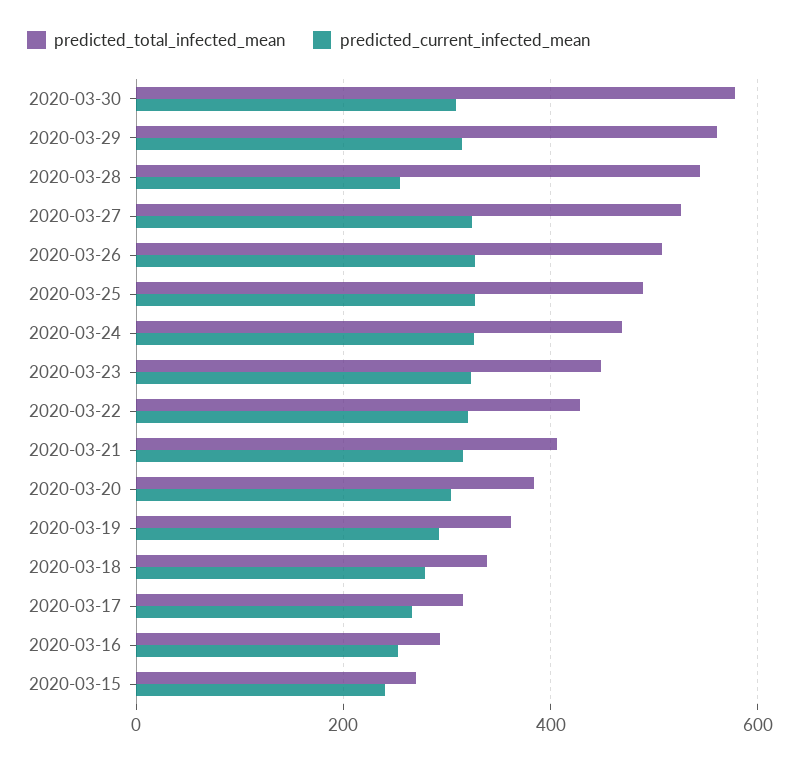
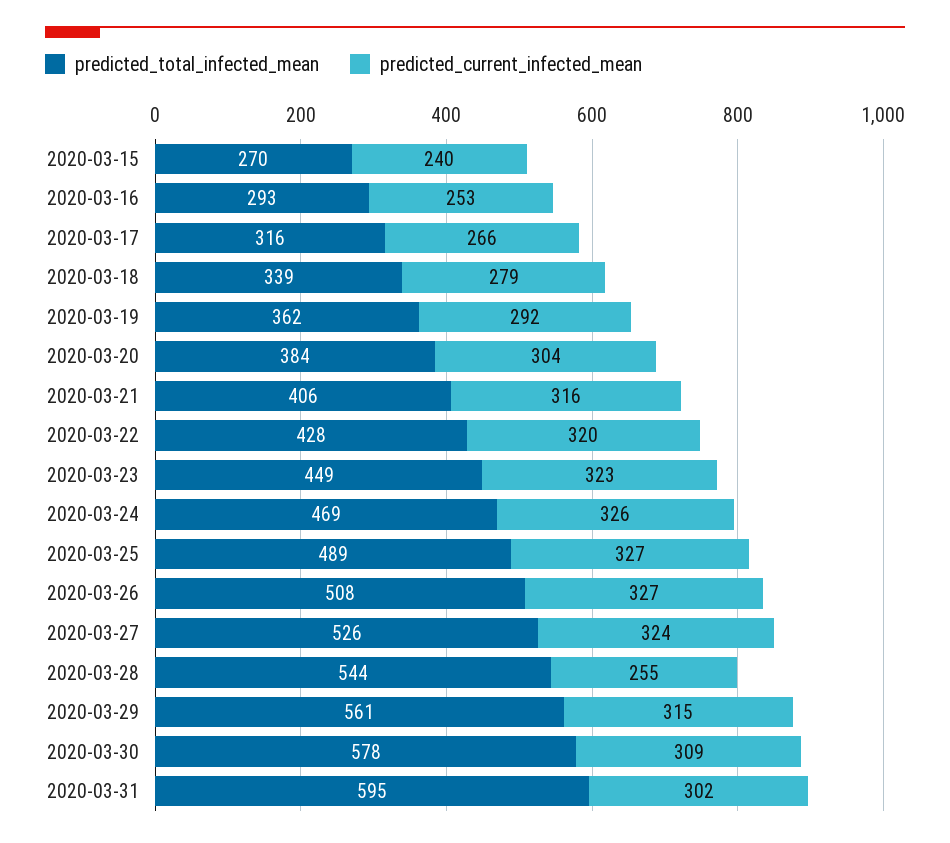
predicted_total_infected_mean, 2020-03-31: none -> 595
predicted_current_infected_mean, 2020-03-31: none -> 302

